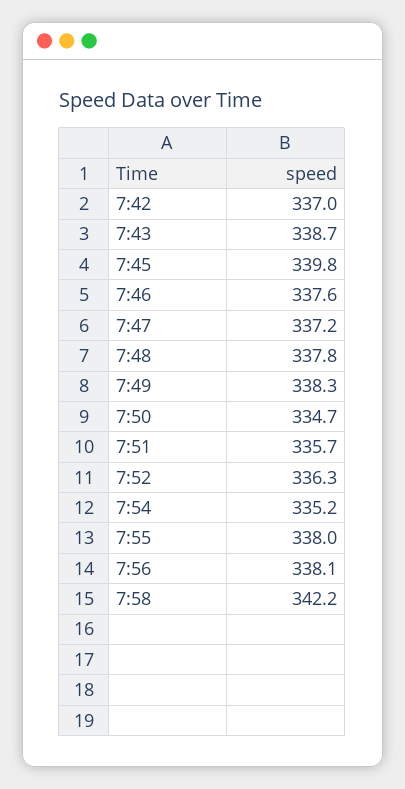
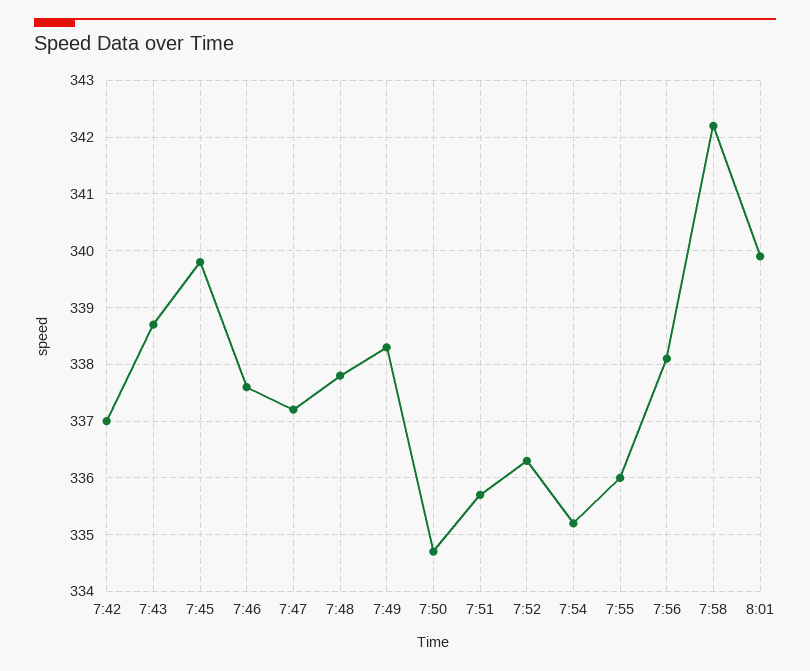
7:55: 338 -> 336
8:01: none -> 340

